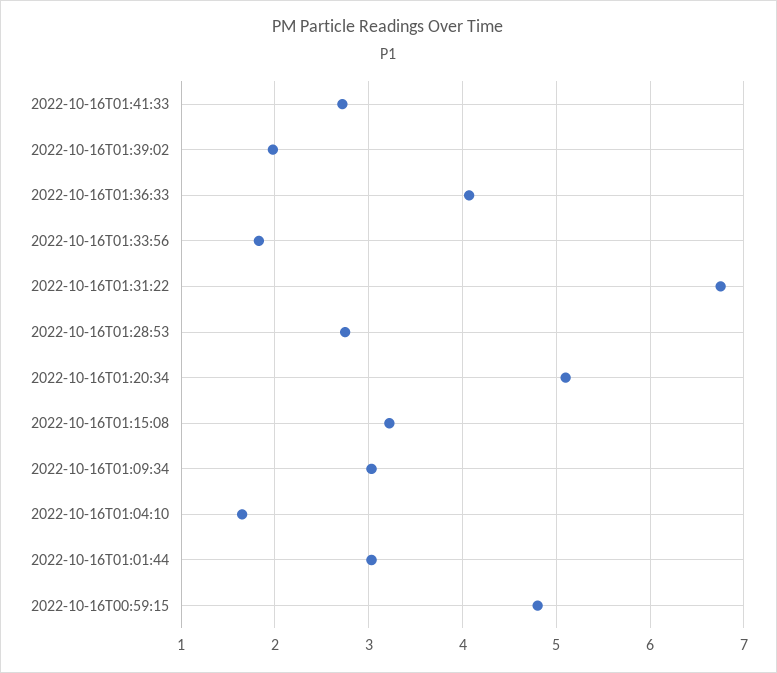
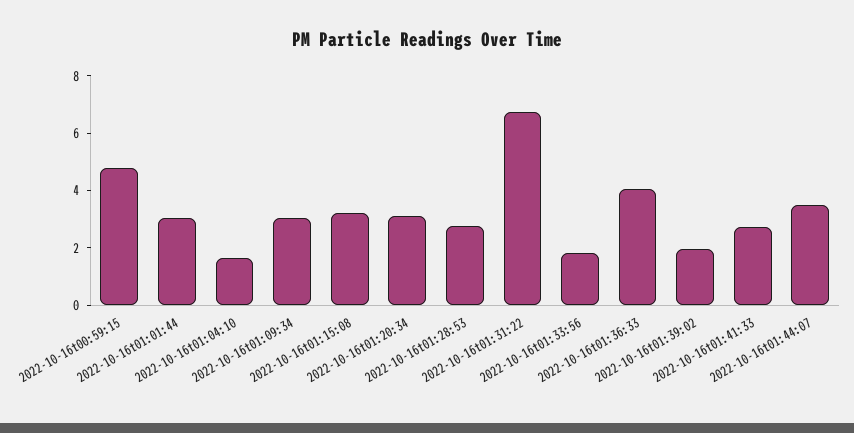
2022-10-16T01:20:34: 5.1 -> 3
2022-10-16t01:44:07: none -> 3.5

